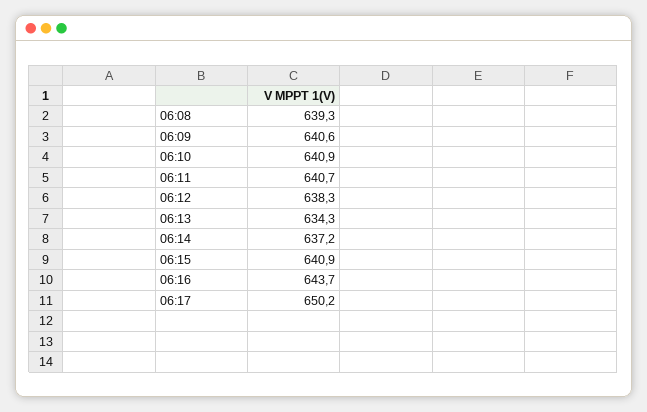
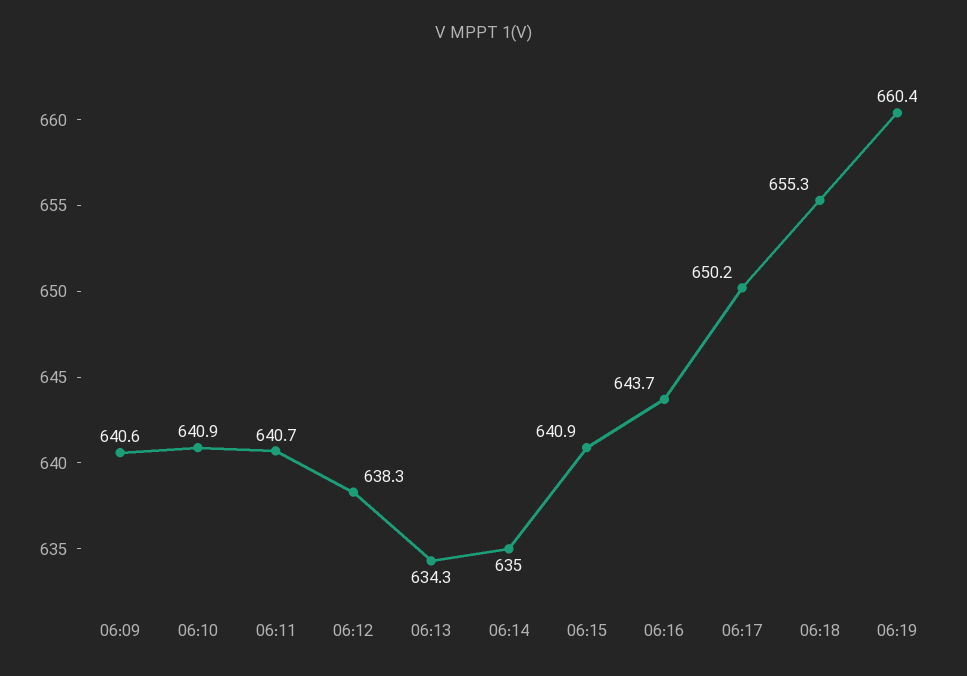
06:08: 639.3 -> none
06:14: 637.2 -> 635
06:18: none -> 655.3
06:19: none -> 660.4

